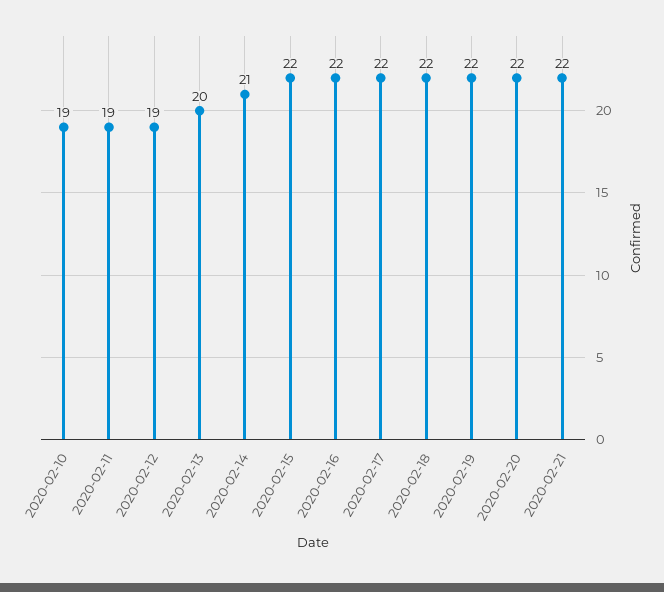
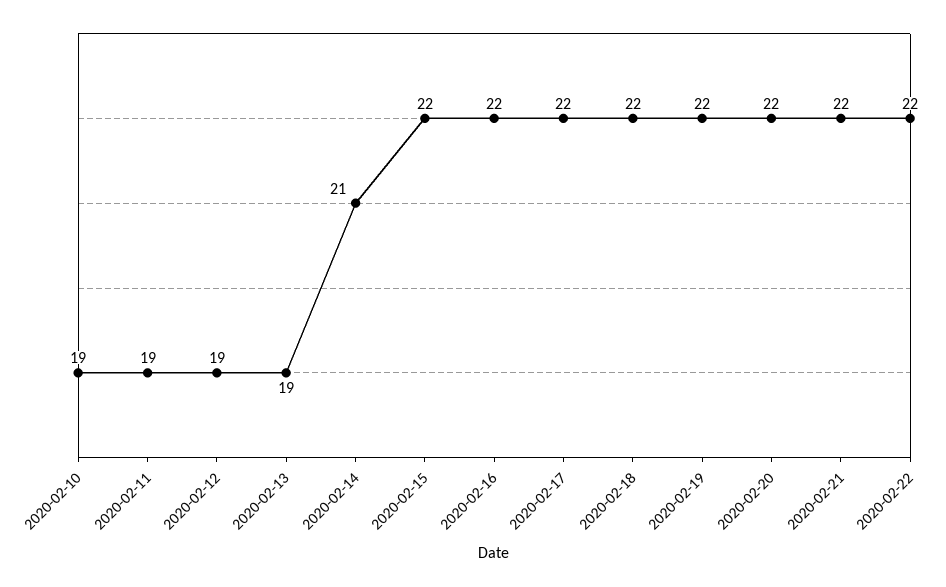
2020-02-13: 20 -> 19
2020-02-22: none -> 22

